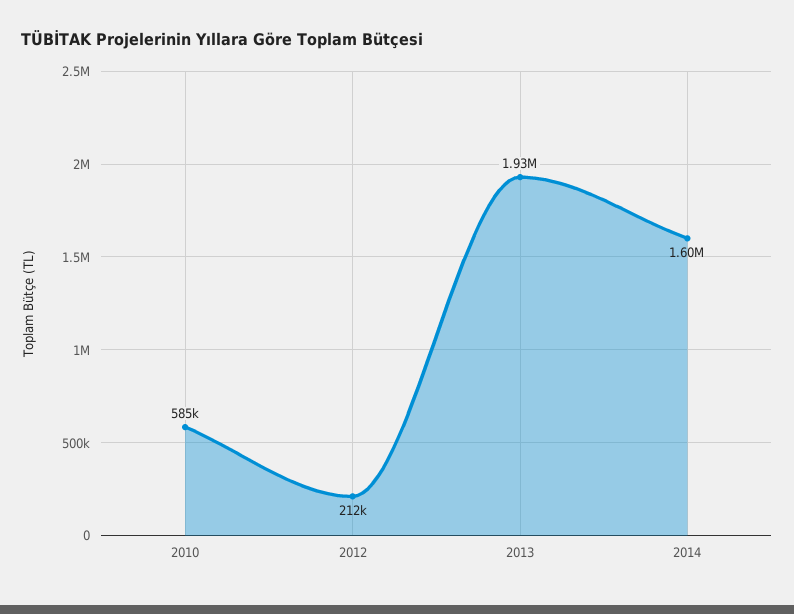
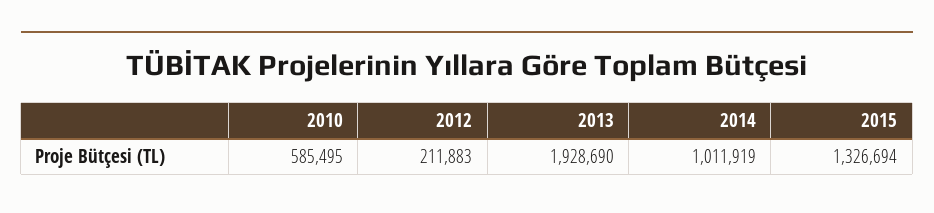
2014: 1600000 -> 1011919
2015: none -> 1326694

